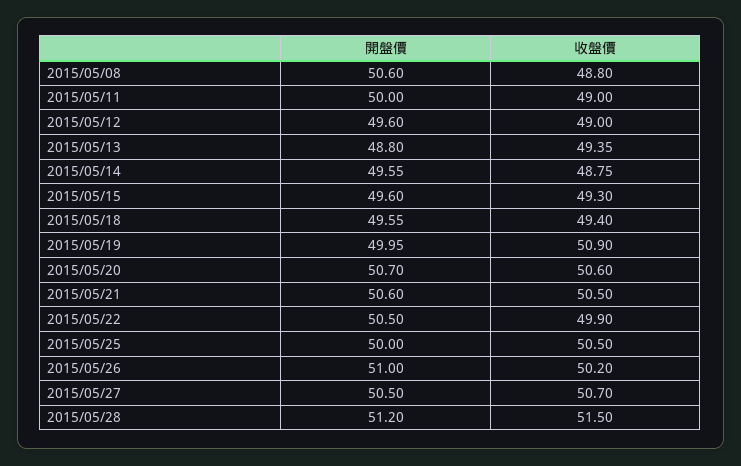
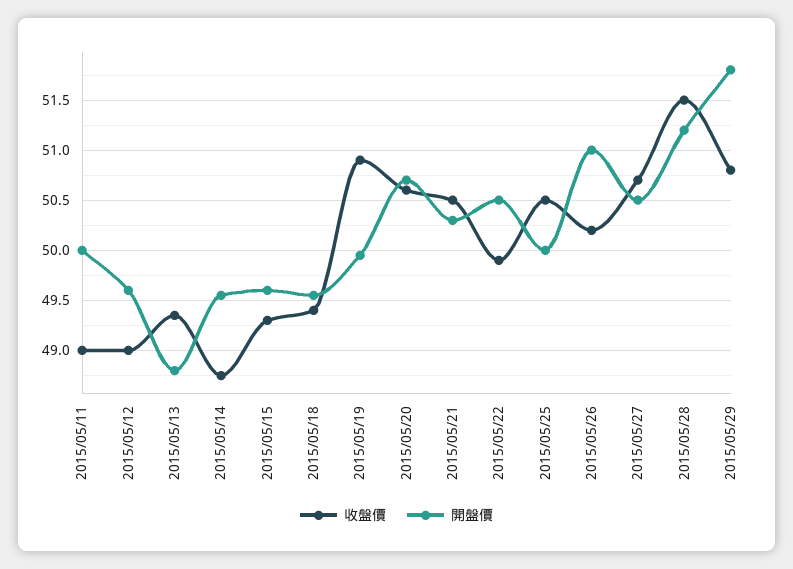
開盤價, 2015/05/08: 50.6 -> none
收盤價, 2015/05/08: 48.8 -> none
開盤價, 2015/05/21: 50.6 -> 50.3
收盤價, 2015/05/29: none -> 50.8
開盤價, 2015/05/29: none -> 51.8

